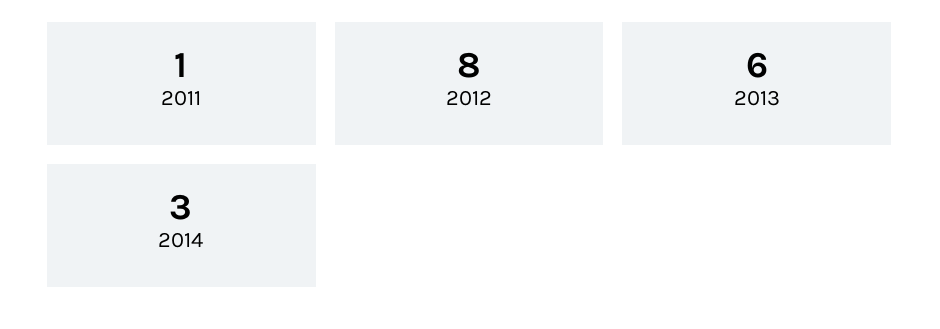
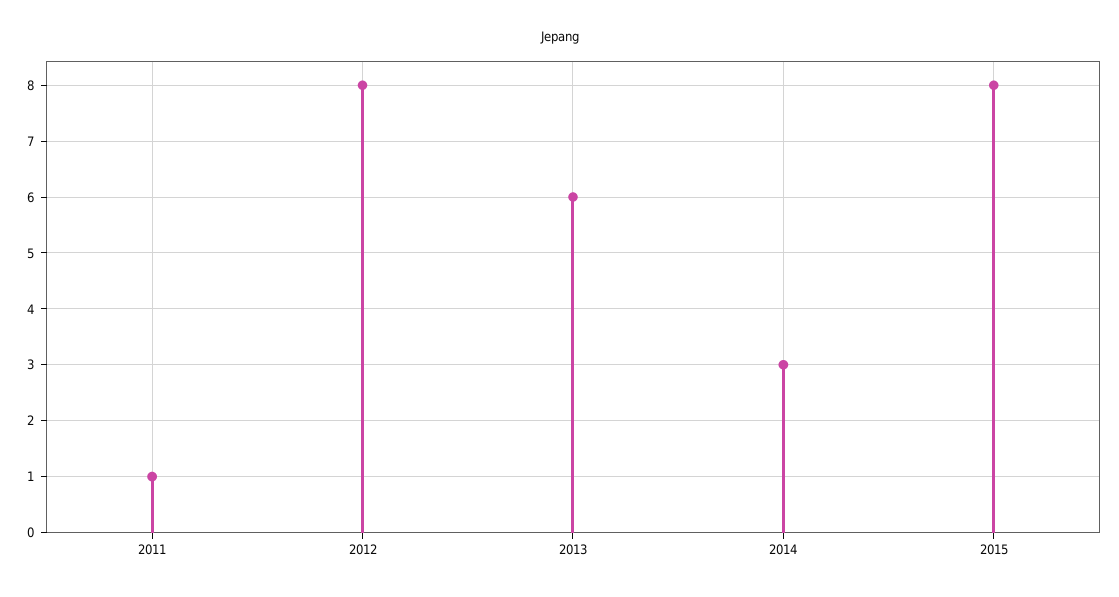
2015: none -> 8

